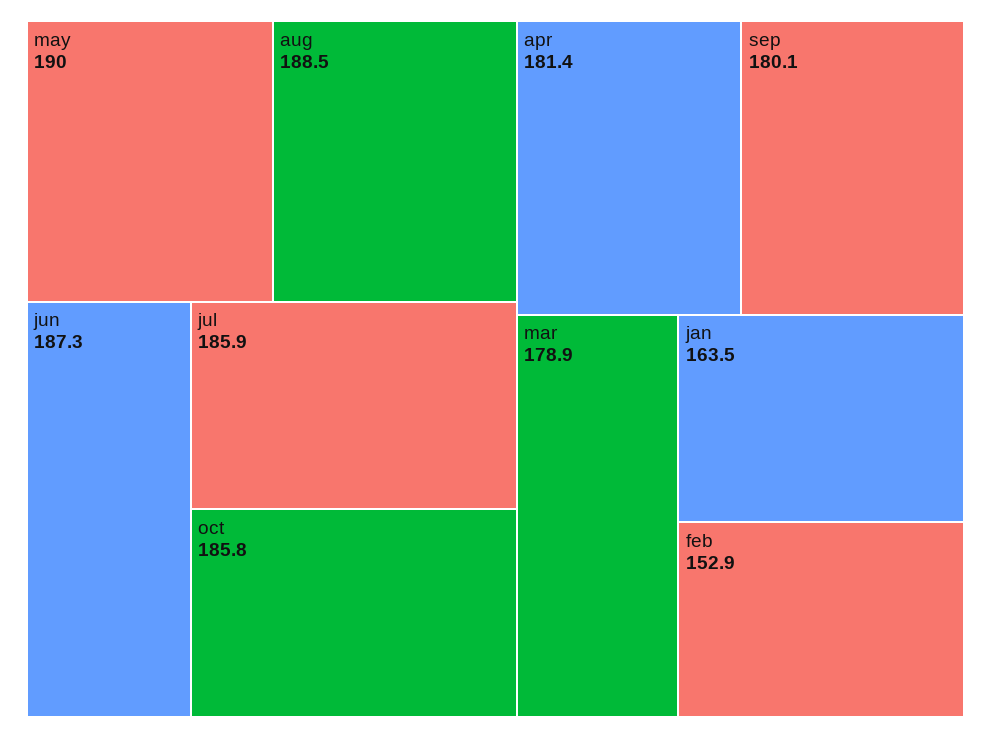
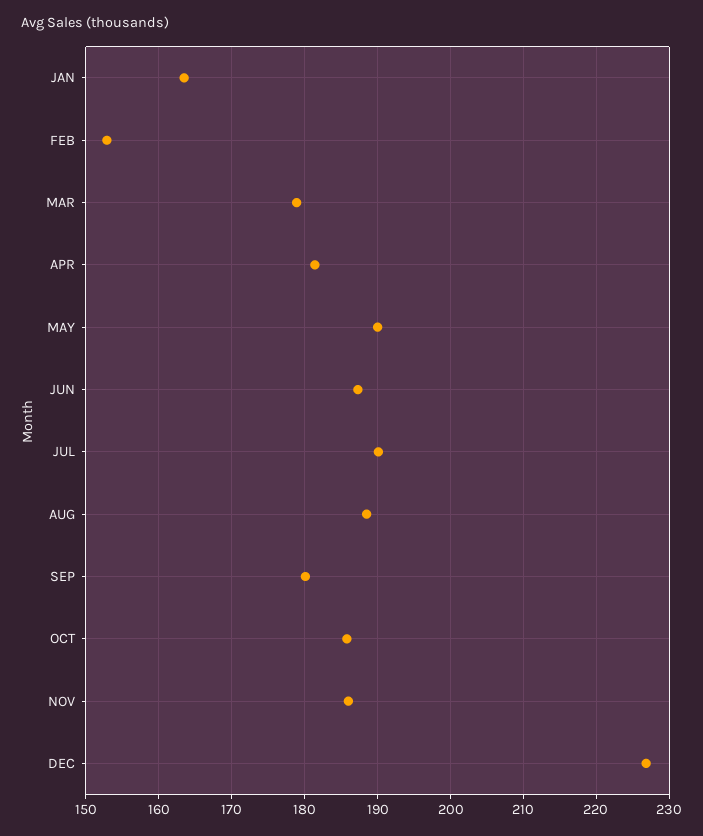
jul: 185.9 -> 190
NOV: none -> 186
DEC: none -> 227

